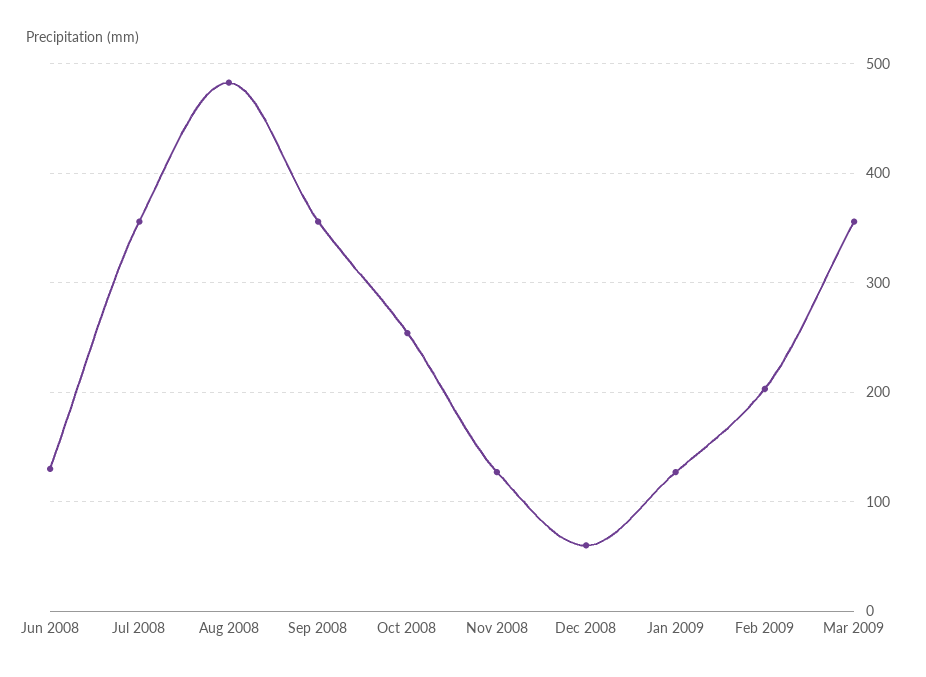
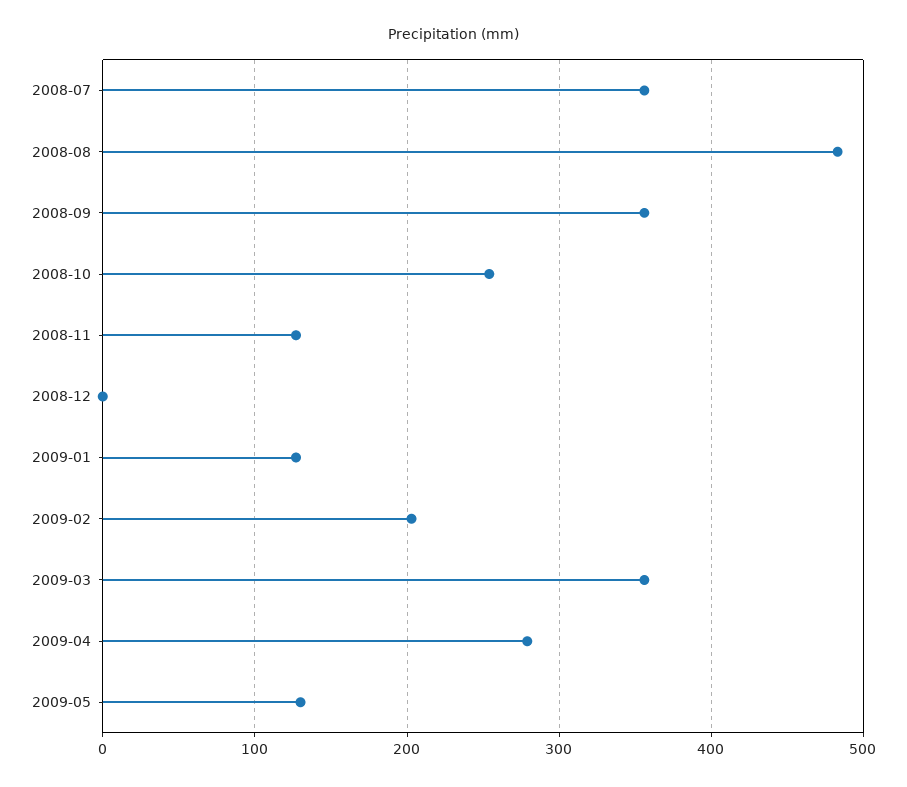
Jun 2008: 130 -> none
Dec 2008: 60 -> 0
2009-04: none -> 280
2009-05: none -> 130

